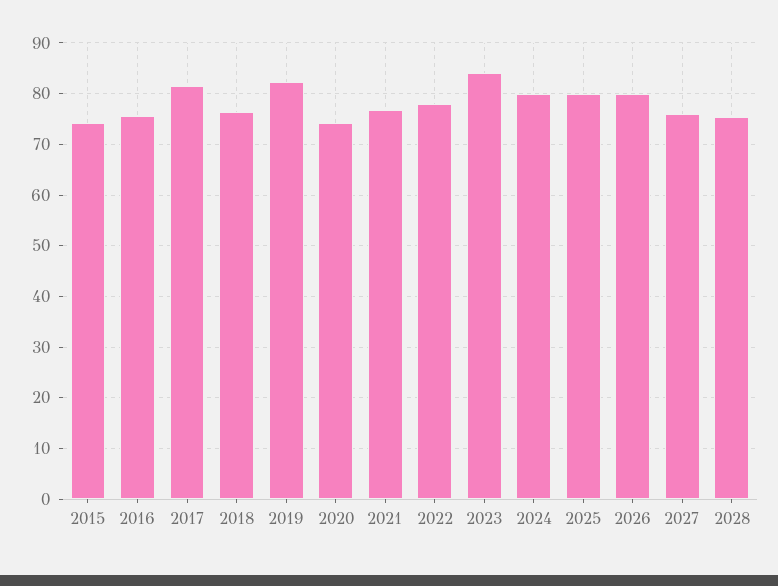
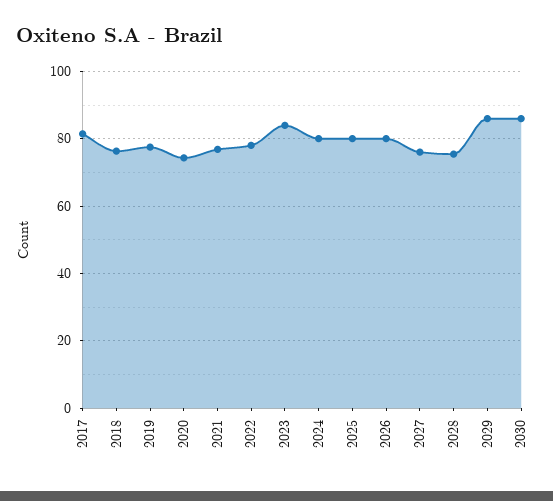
2015: 74 -> none
2016: 76 -> none
2019: 82 -> 78
2029: none -> 86
2030: none -> 86

